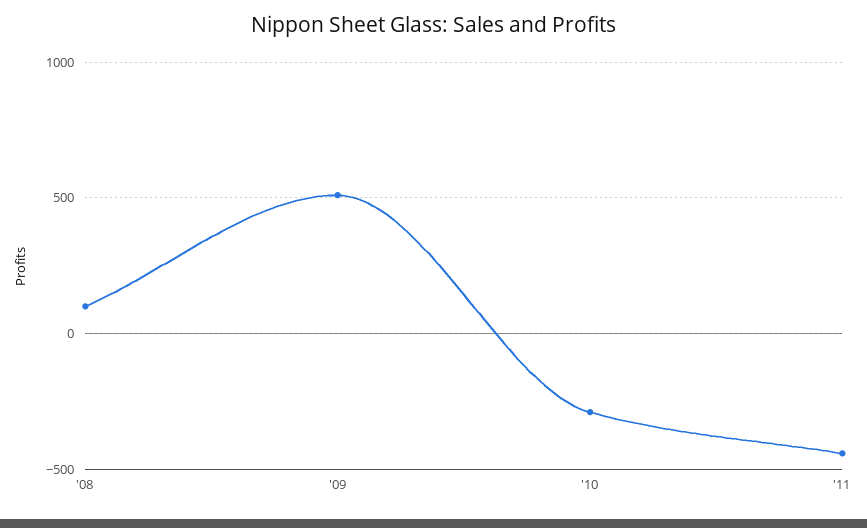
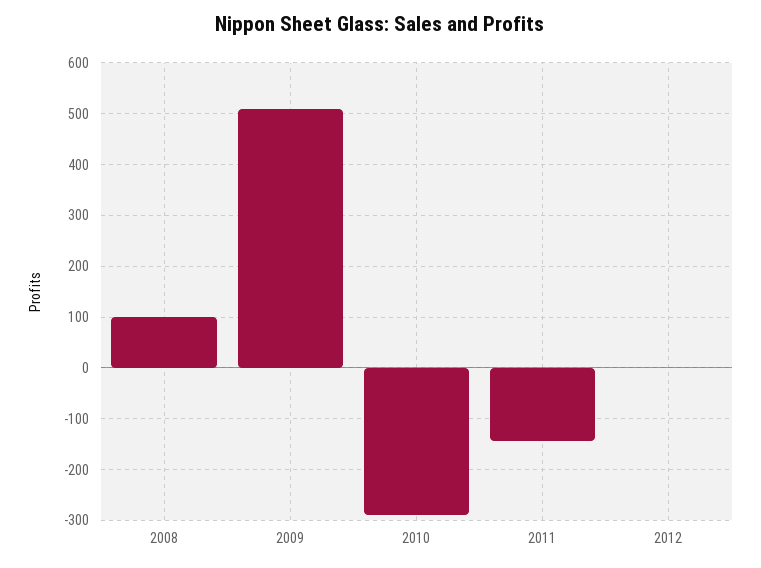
'11: -450 -> -140
2012: none -> 0

